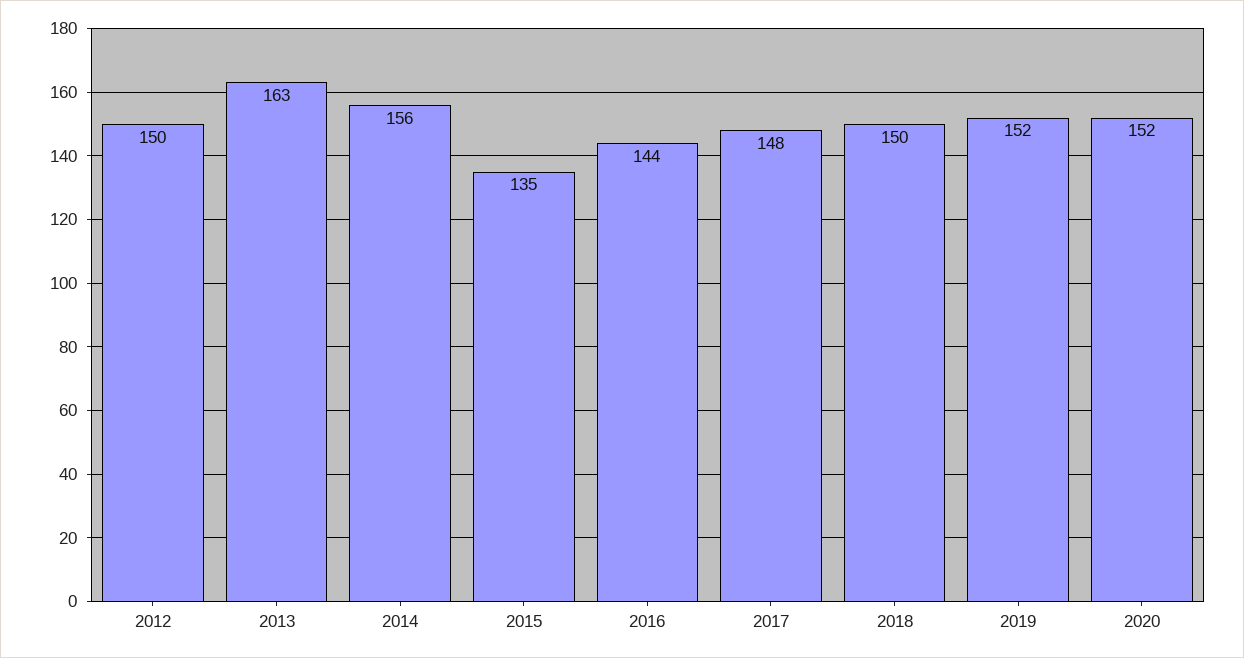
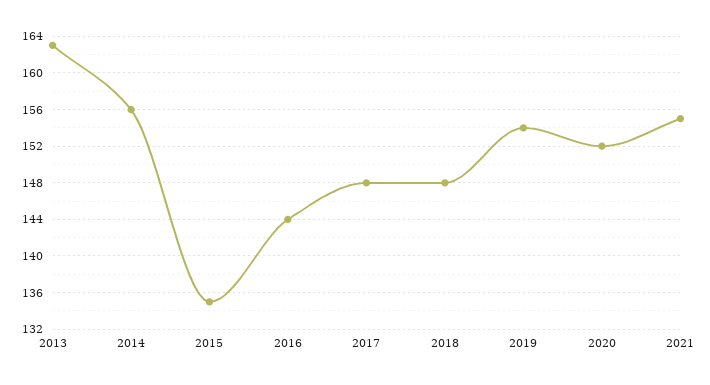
2012: 150 -> none
2018: 150 -> 148
2019: 152 -> 154
2021: none -> 155

